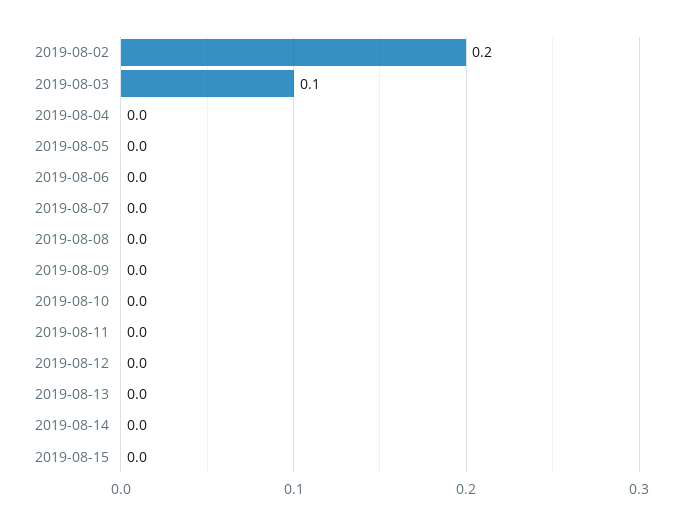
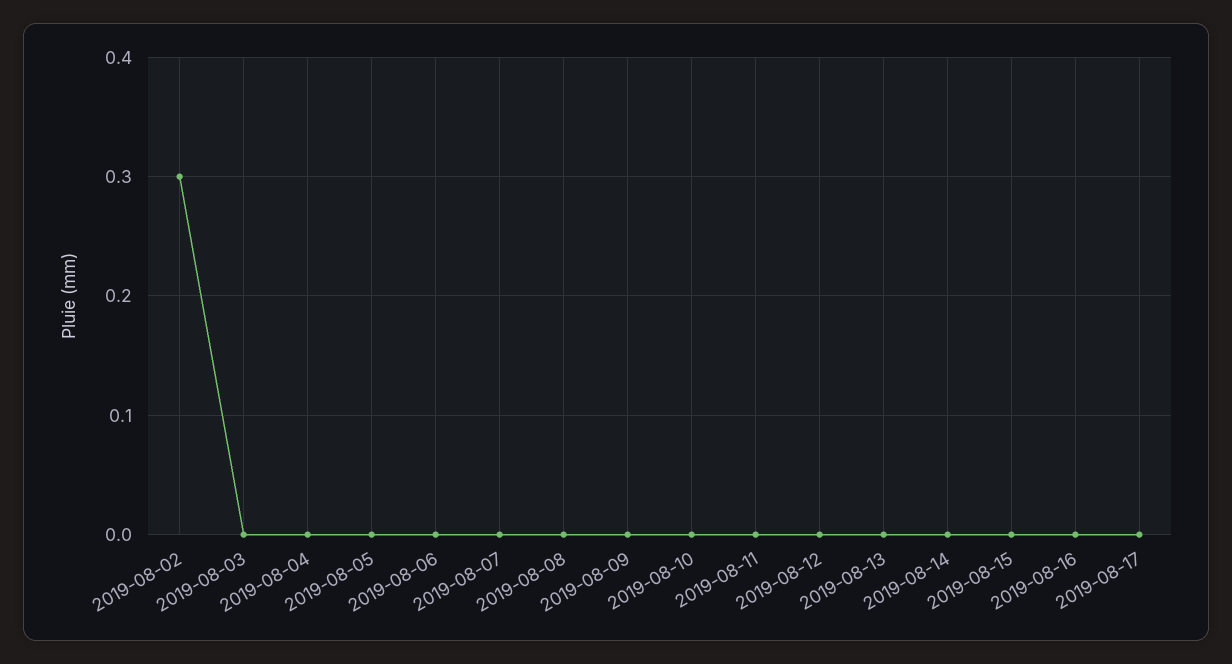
2019-08-02: 0.2 -> 0.3
2019-08-03: 0.1 -> 0
2019-08-16: none -> 0
2019-08-17: none -> 0

